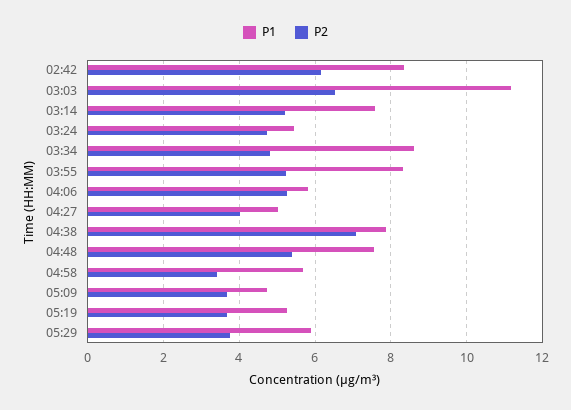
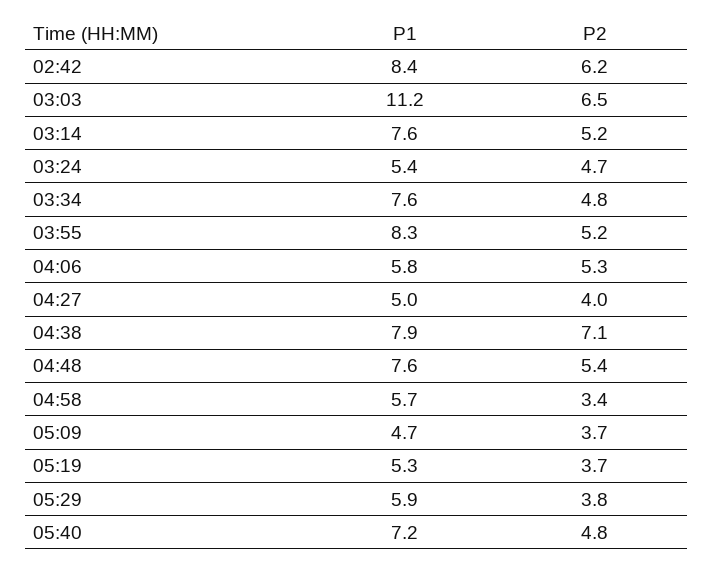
P1, 03:34: 8.6 -> 7.6
P1, 05:40: none -> 7.2
P2, 05:40: none -> 4.8

